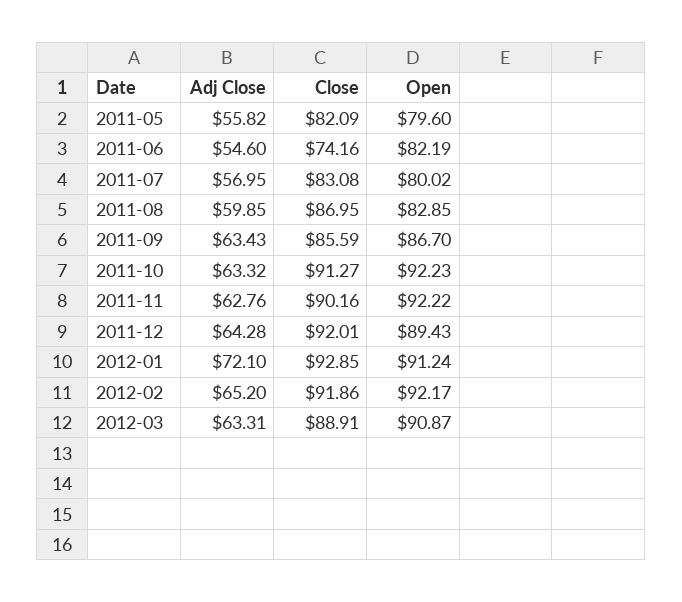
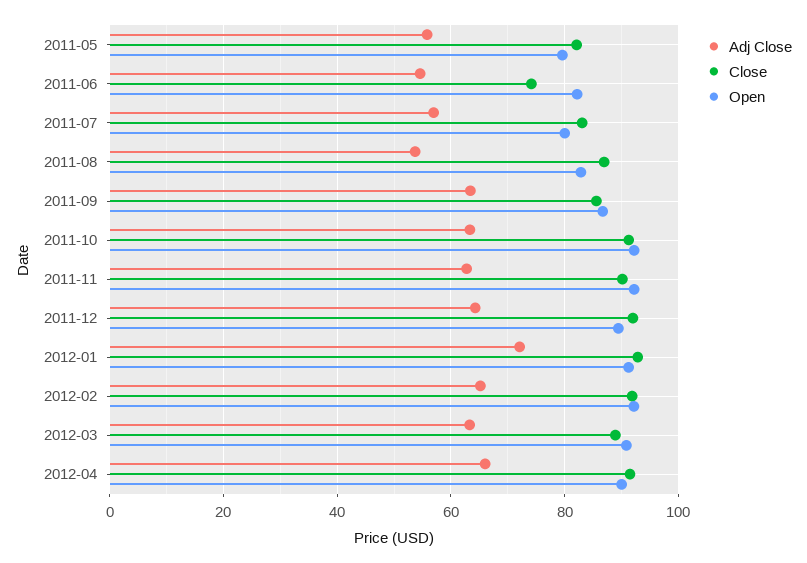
Adj Close, 2011-08: 59.85 -> 54
Adj Close, 2012-04: none -> 66
Close, 2012-04: none -> 92
Open, 2012-04: none -> 90

